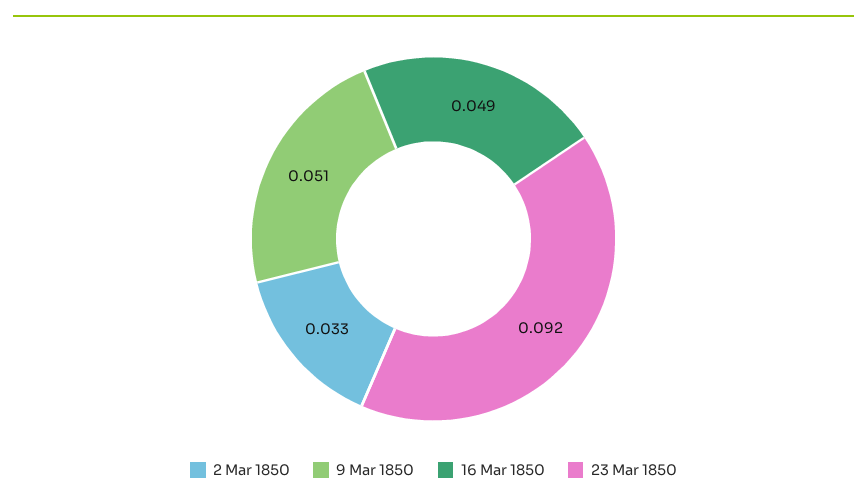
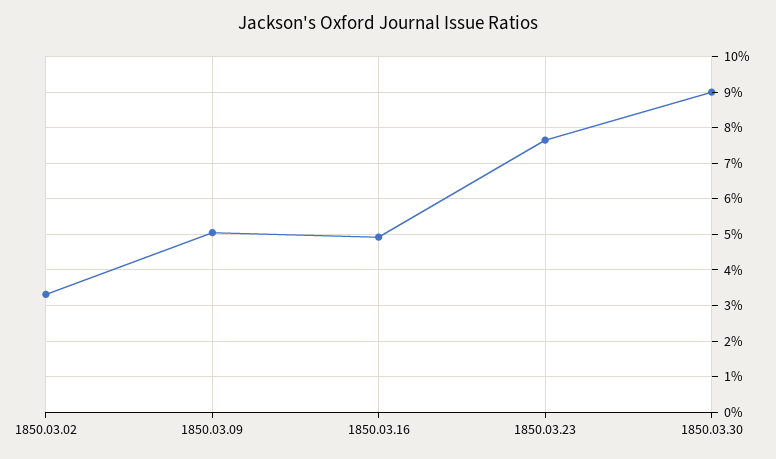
23 Mar 1850: 0.092 -> 0.076
1850.03.30: none -> 0.09

